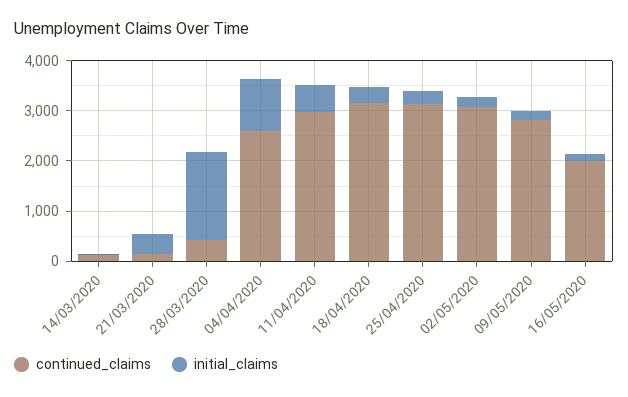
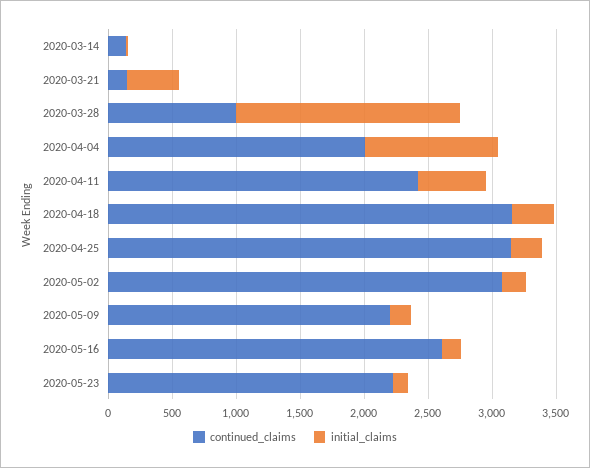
continued_claims, 28/03/2020: 400 -> 1000
continued_claims, 04/04/2020: 2600 -> 2000
continued_claims, 11/04/2020: 3000 -> 2400
continued_claims, 09/05/2020: 2800 -> 2200
continued_claims, 16/05/2020: 2000 -> 2600
continued_claims, 2020-05-23: none -> 2200
initial_claims, 2020-05-23: none -> 100

